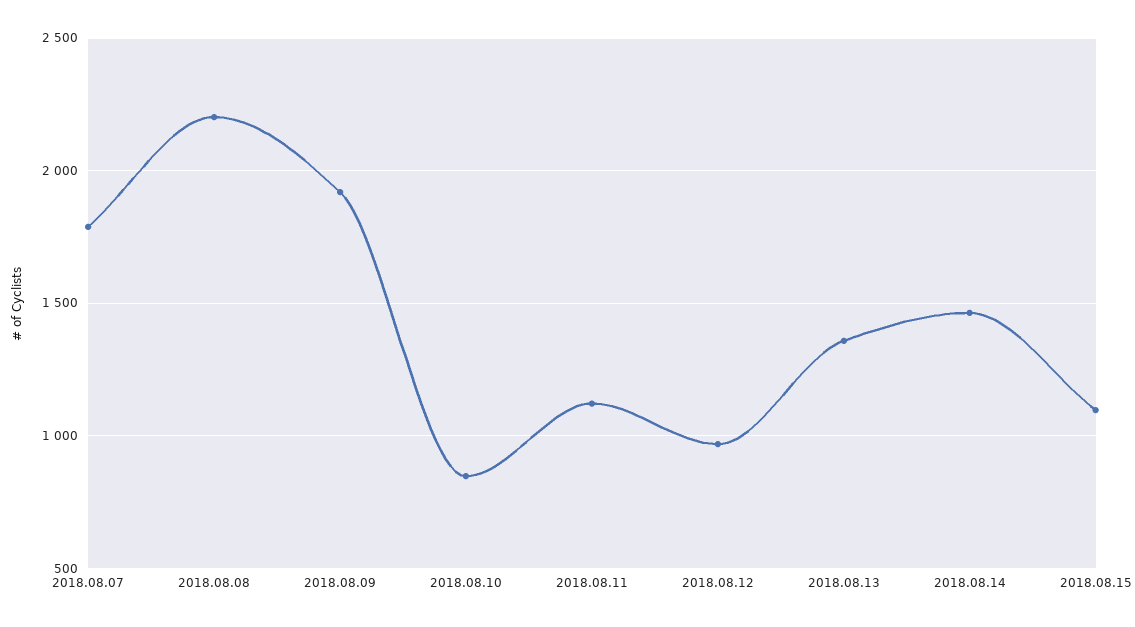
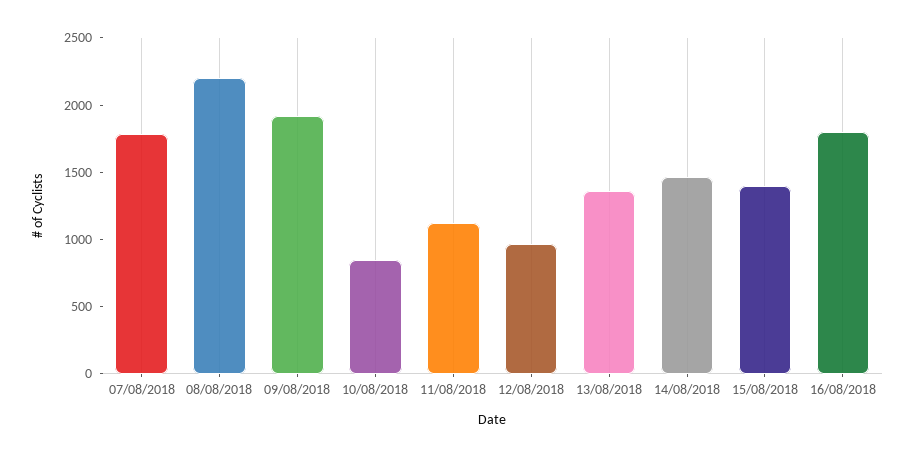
2018.08.15: 1100 -> 1400
16/08/2018: none -> 1800

